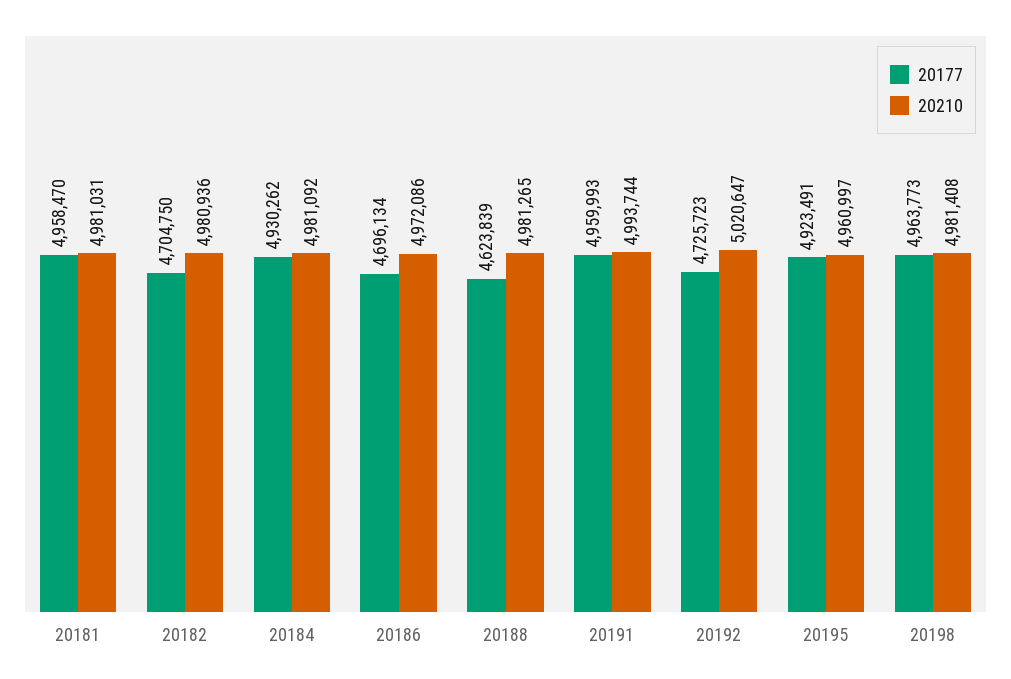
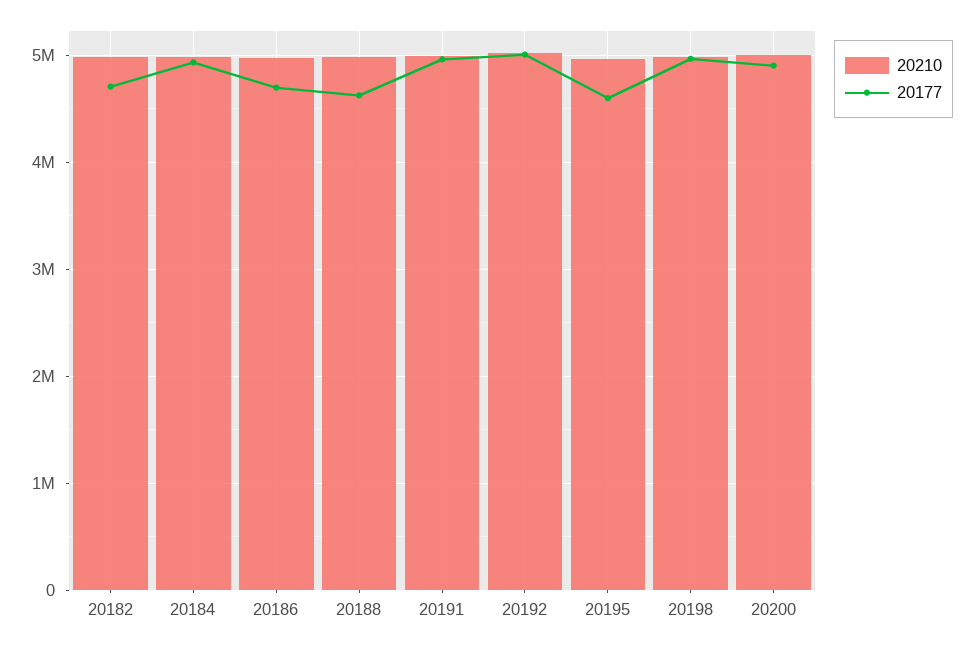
20177, 20181: 4958470 -> none
20210, 20181: 4981031 -> none
20177, 20192: 4725723 -> 5000000
20177, 20195: 4923491 -> 4600000
20210, 20200: none -> 5000000
20177, 20200: none -> 4900000

